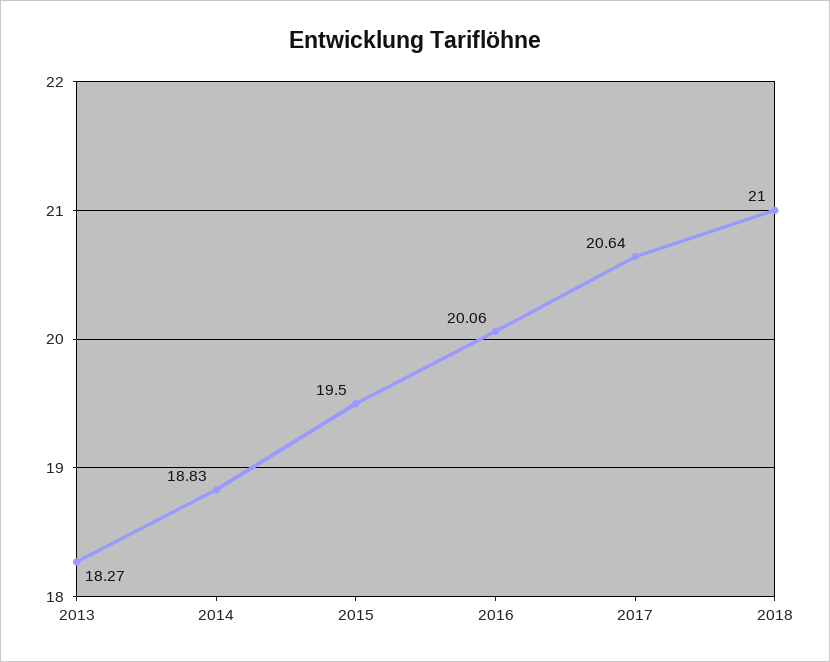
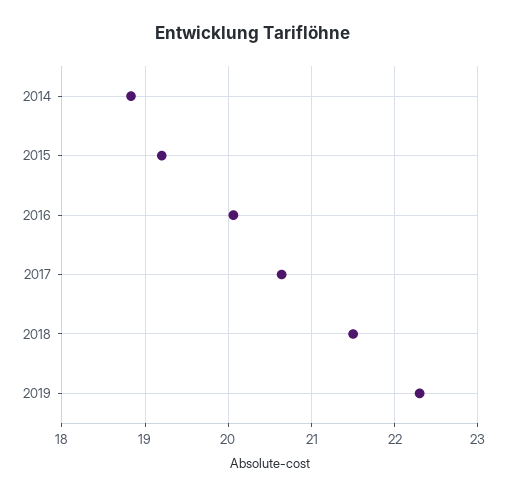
2013: 18.27 -> none
2015: 19.5 -> 19.2
2018: 21 -> 21.5
2019: none -> 22.3

